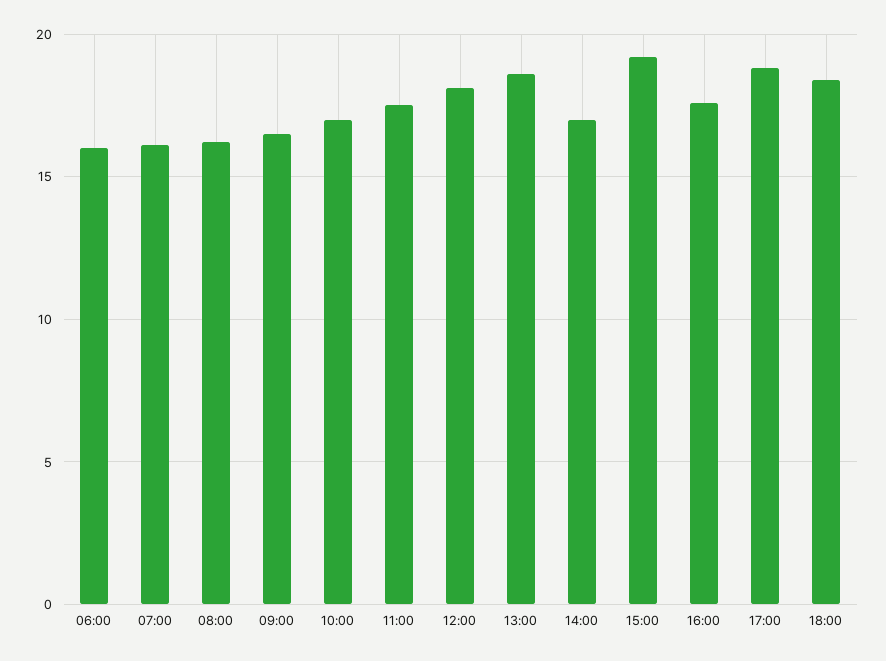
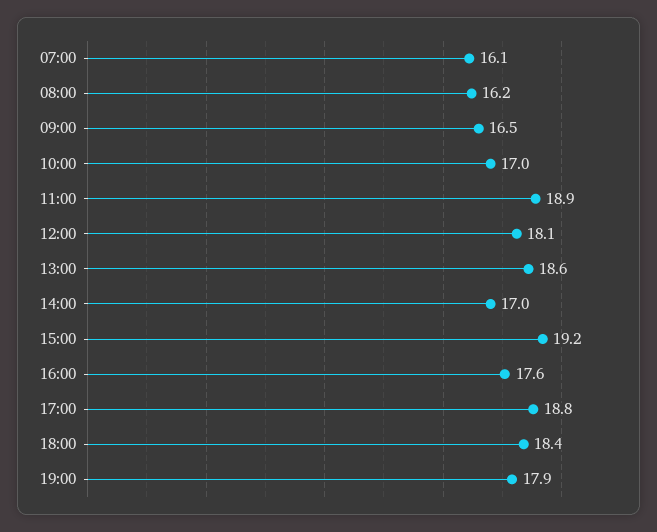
06:00: 16 -> none
11:00: 17.5 -> 18.9
19:00: none -> 17.9

